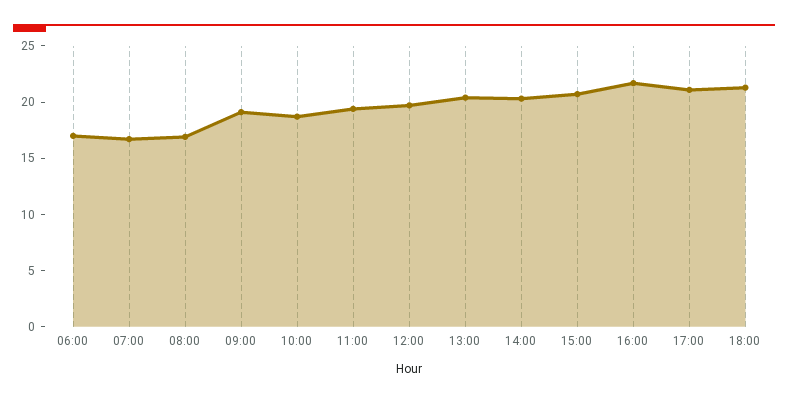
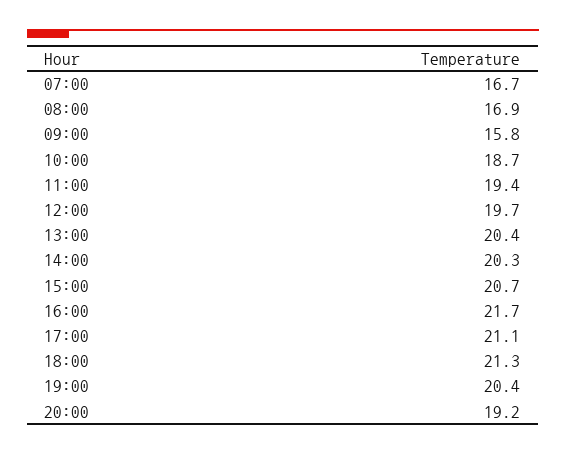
06:00: 17 -> none
09:00: 19 -> 15.8
19:00: none -> 20.4
20:00: none -> 19.2

